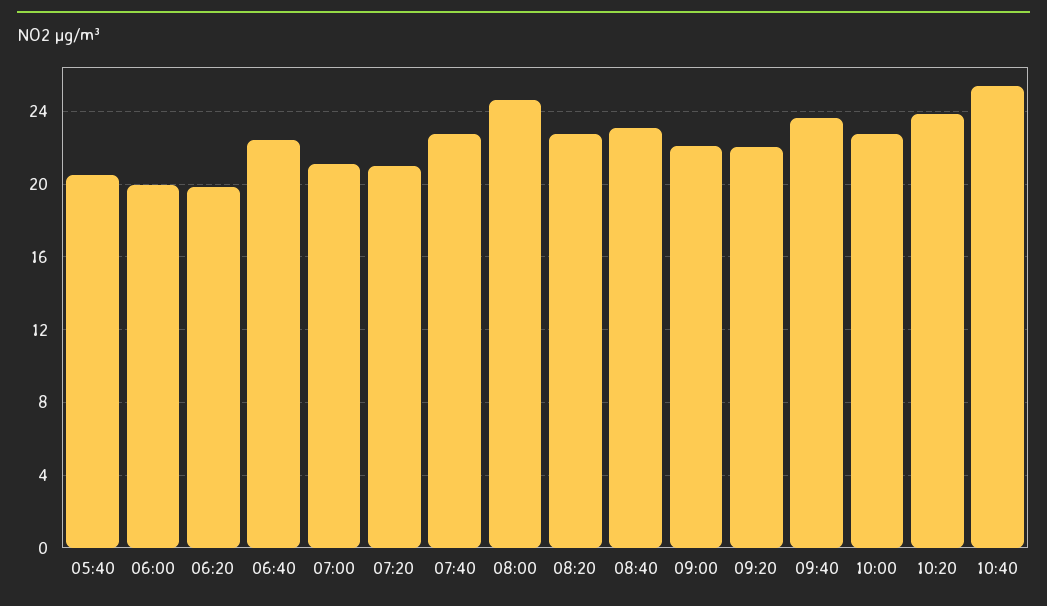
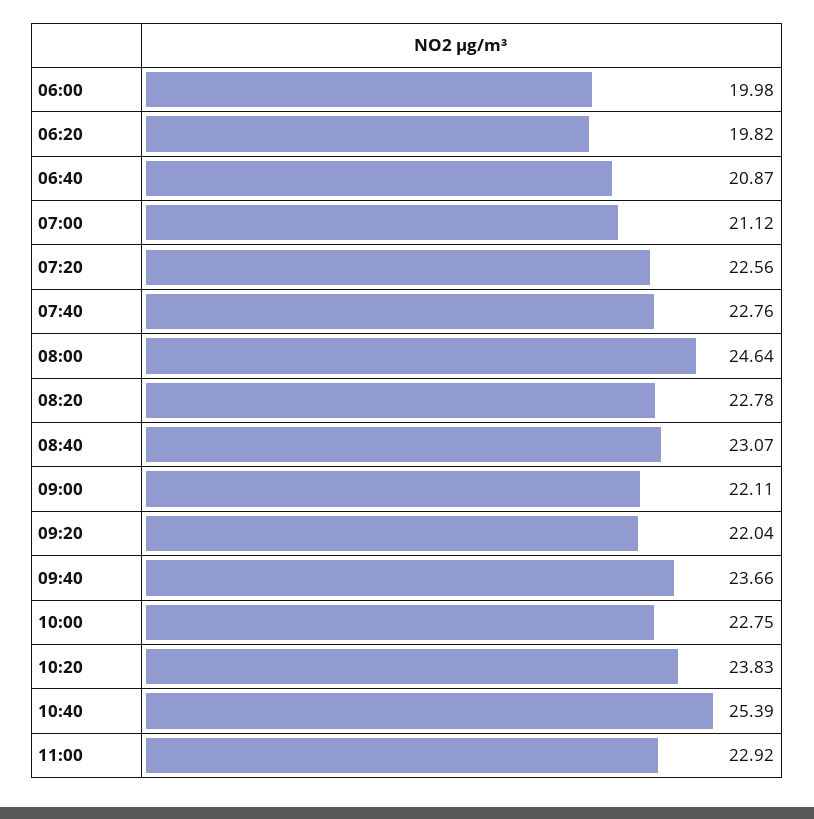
05:40: 20.5 -> none
06:40: 22.5 -> 20.87
07:20: 21 -> 22.56
11:00: none -> 22.92

